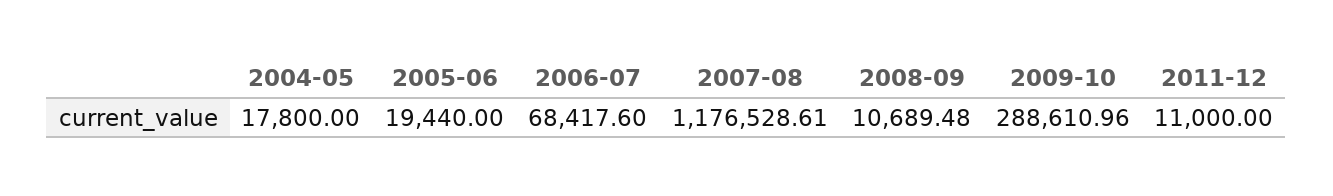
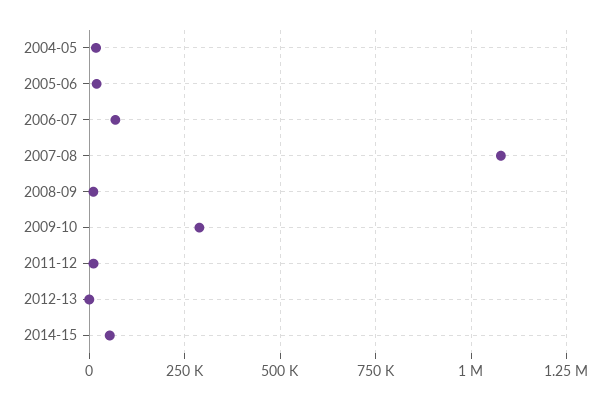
2007-08: 1176528.61 -> 1075000
2012-13: none -> 0
2014-15: none -> 50000

